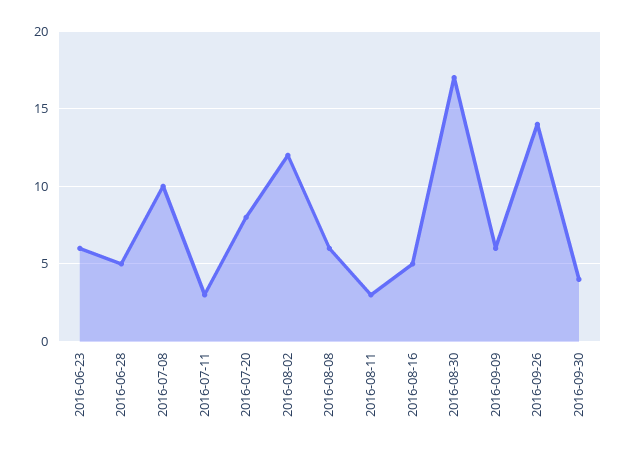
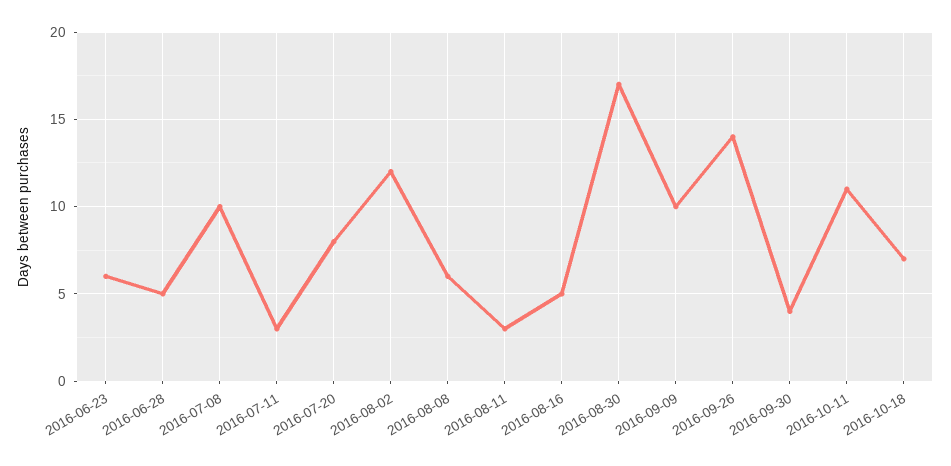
2016-09-09: 6 -> 10
2016-10-11: none -> 11
2016-10-18: none -> 7

